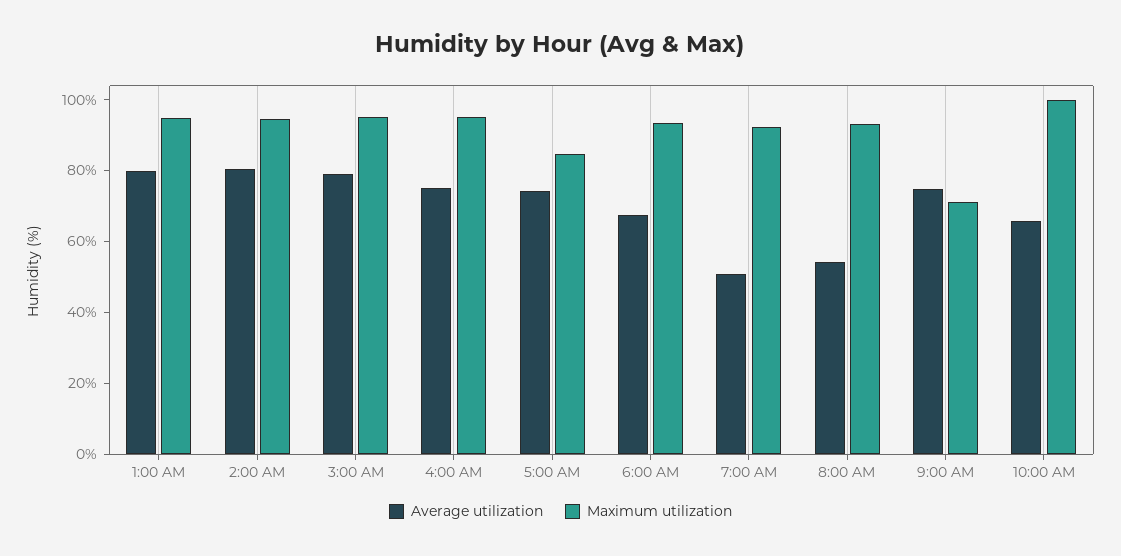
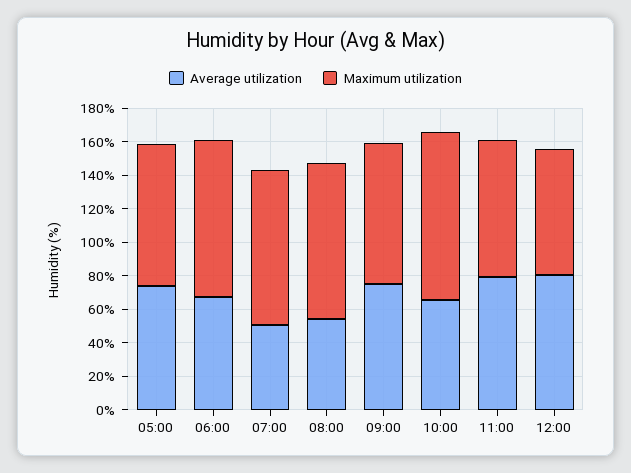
Average utilization, 1:00 AM: 80 -> none
Maximum utilization, 1:00 AM: 95 -> none
Average utilization, 2:00 AM: 80 -> none
Maximum utilization, 2:00 AM: 95 -> none
Average utilization, 3:00 AM: 80 -> none
Maximum utilization, 3:00 AM: 95 -> none
Average utilization, 4:00 AM: 75 -> none
Maximum utilization, 4:00 AM: 95 -> none
Maximum utilization, 9:00 AM: 70 -> 85
Average utilization, 11:00: none -> 80
Maximum utilization, 11:00: none -> 80
Average utilization, 12:00: none -> 80
Maximum utilization, 12:00: none -> 75

